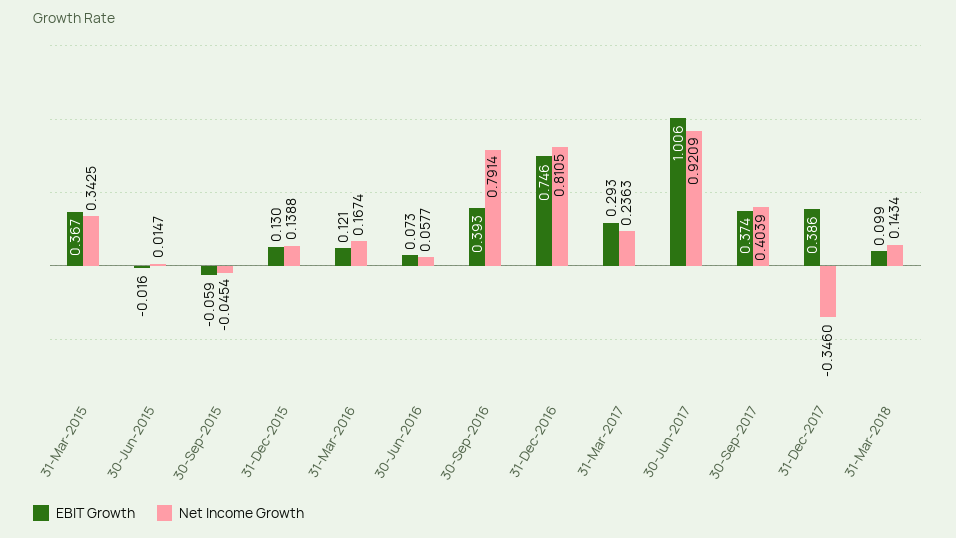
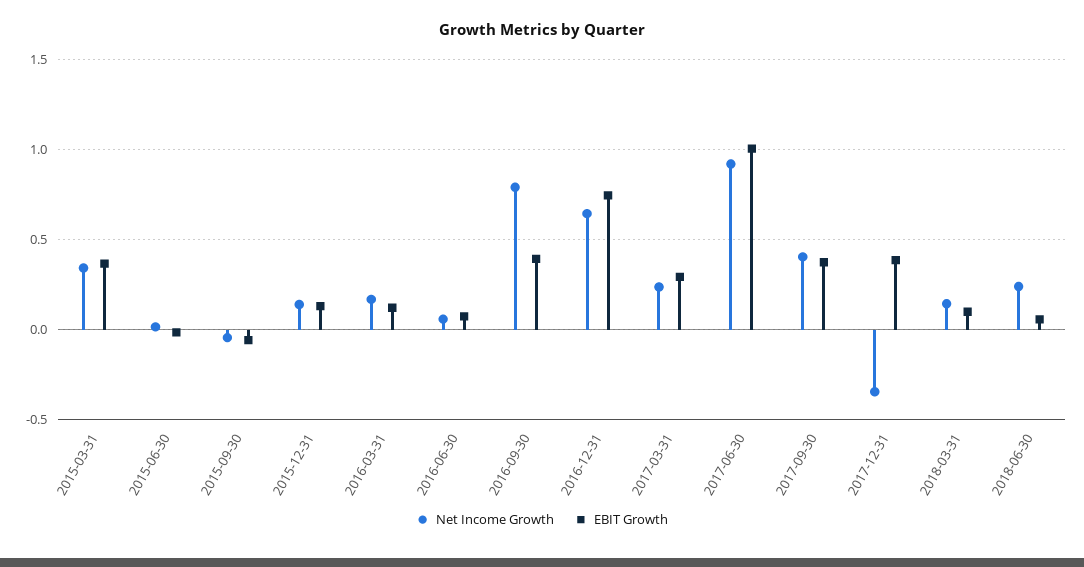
Net Income Growth, 31-Dec-2016: 0.8105 -> 0.65
Net Income Growth, 2018-06-30: none -> 0.25
EBIT Growth, 2018-06-30: none -> 0.05

